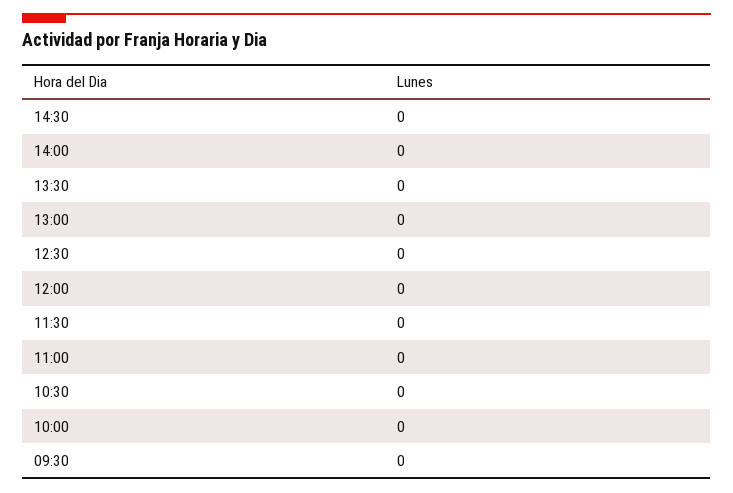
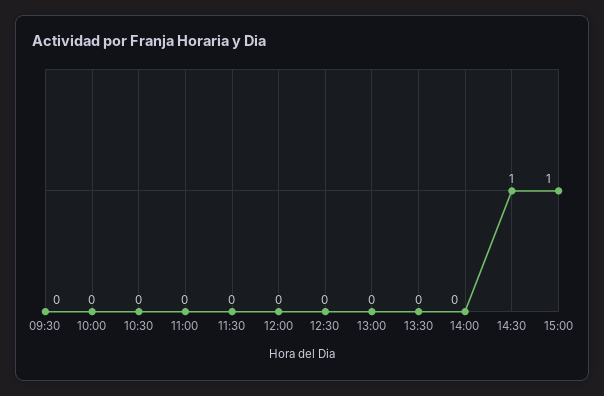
14:30: 0 -> 1
15:00: none -> 1

